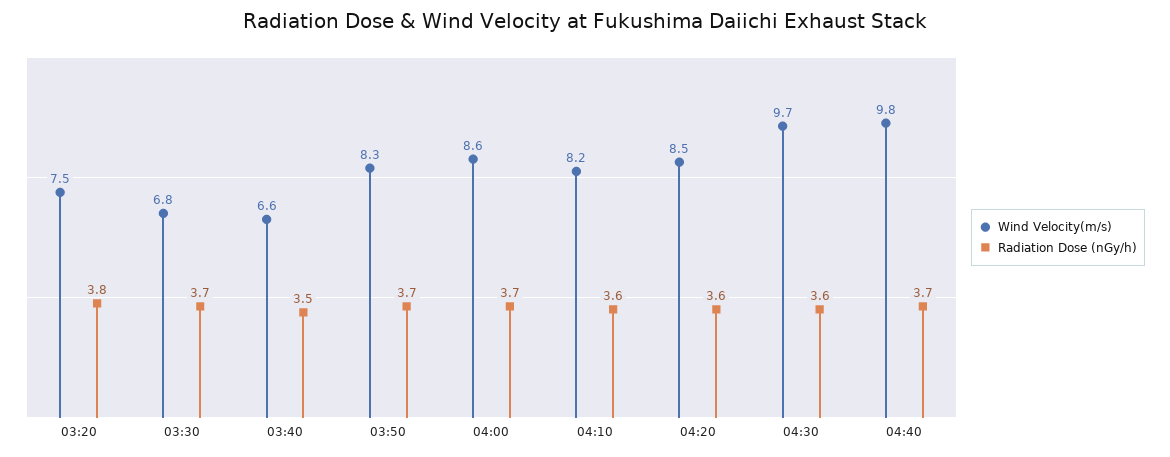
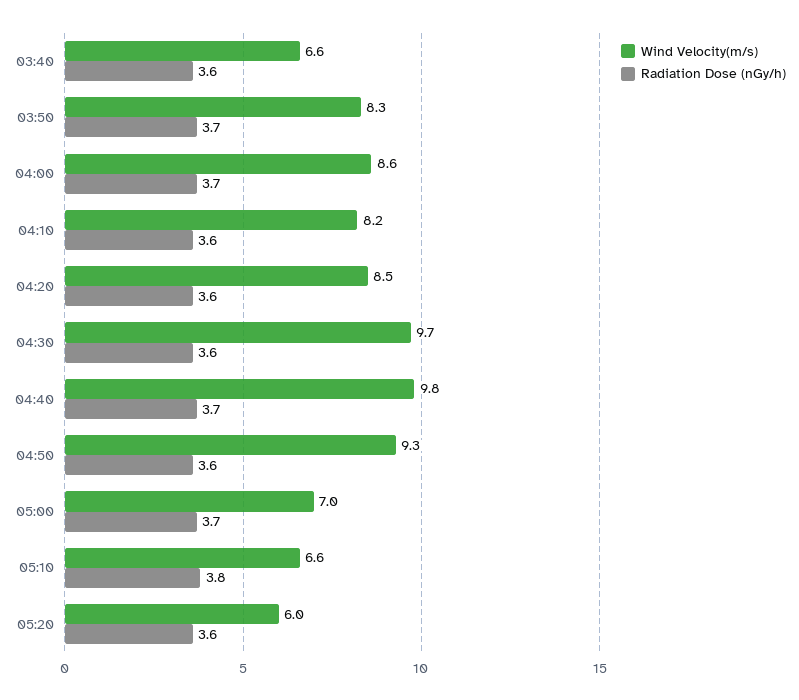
Wind Velocity(m/s), 03:20: 7.5 -> none
Radiation Dose (nGy/h), 03:20: 3.8 -> none
Wind Velocity(m/s), 03:30: 6.8 -> none
Radiation Dose (nGy/h), 03:30: 3.7 -> none
Radiation Dose (nGy/h), 03:40: 3.5 -> 3.6
Wind Velocity(m/s), 04:50: none -> 9.3
Radiation Dose (nGy/h), 04:50: none -> 3.6
Wind Velocity(m/s), 05:00: none -> 7
Radiation Dose (nGy/h), 05:00: none -> 3.7
Wind Velocity(m/s), 05:10: none -> 6.6
Radiation Dose (nGy/h), 05:10: none -> 3.8
Wind Velocity(m/s), 05:20: none -> 6
Radiation Dose (nGy/h), 05:20: none -> 3.6

